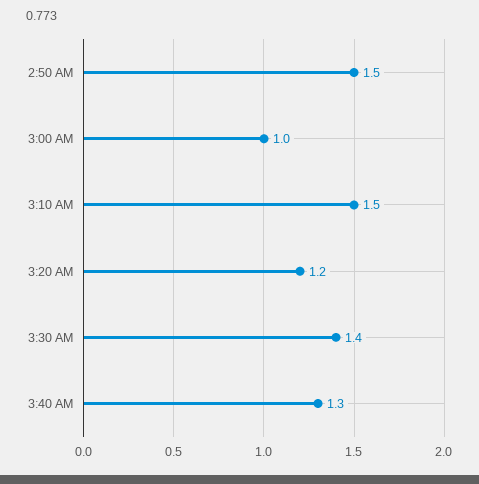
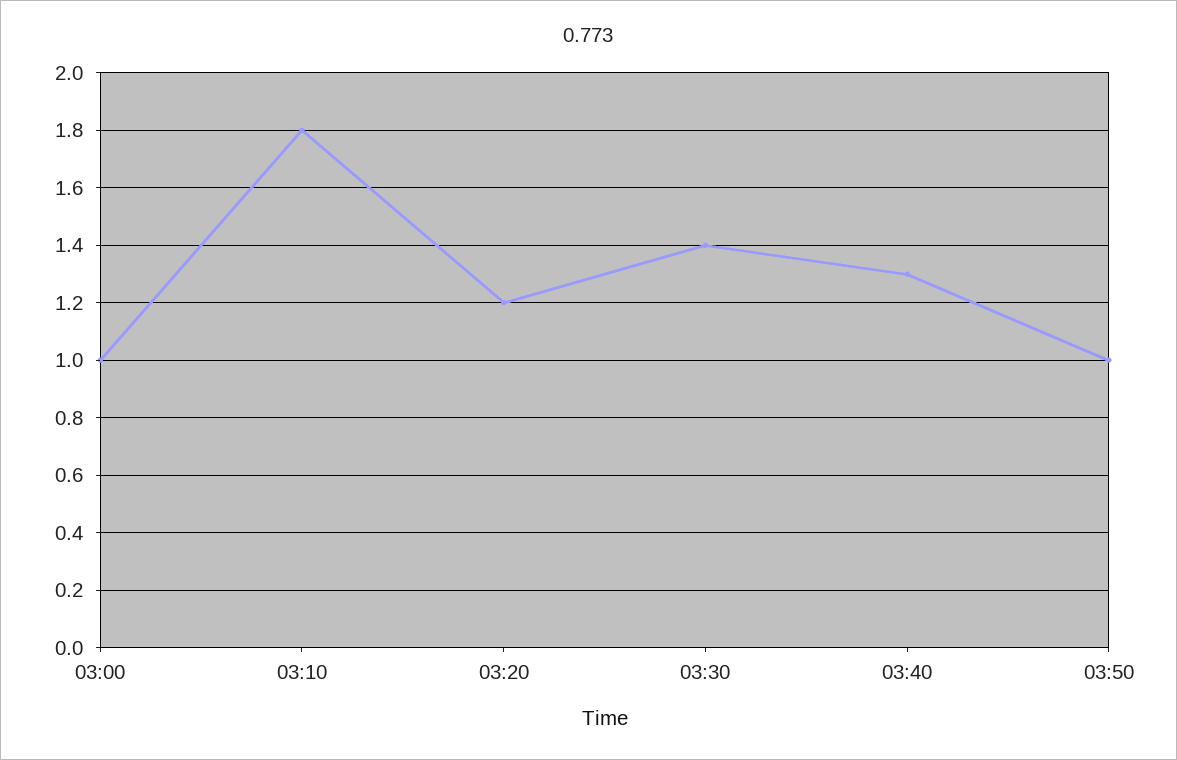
2:50 AM: 1.5 -> none
3:10 AM: 1.5 -> 1.8
03:50: none -> 1

